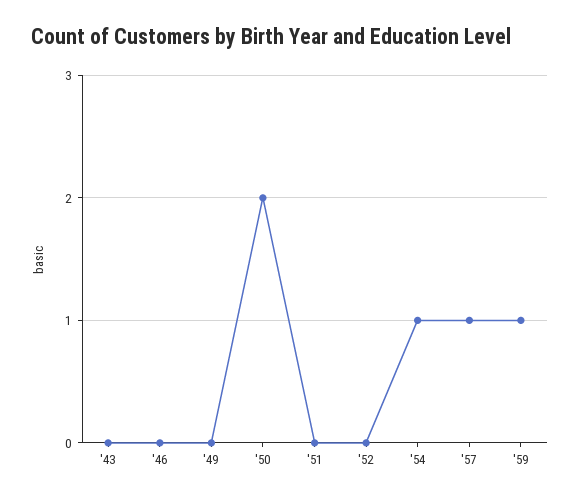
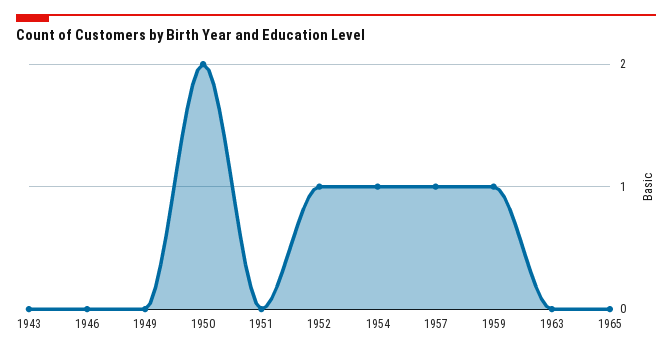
'52: 0 -> 1
1963: none -> 0
1965: none -> 0

